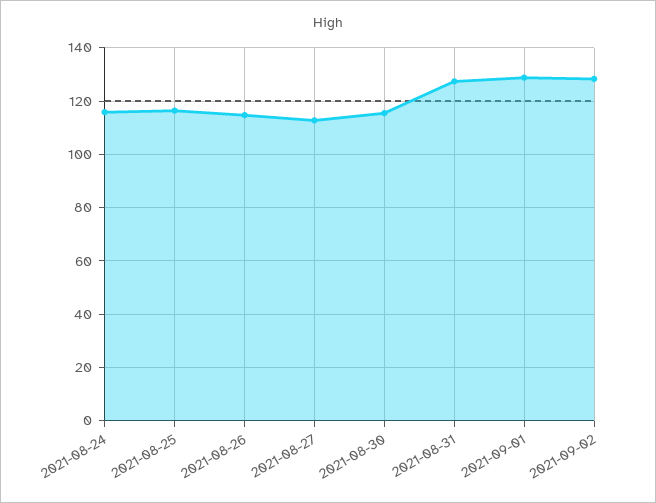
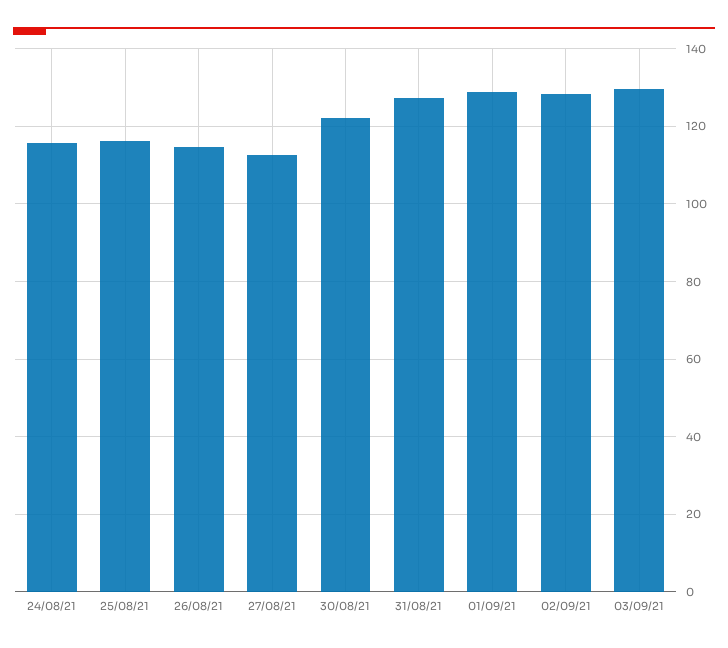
2021-08-30: 115 -> 122
03/09/21: none -> 130

